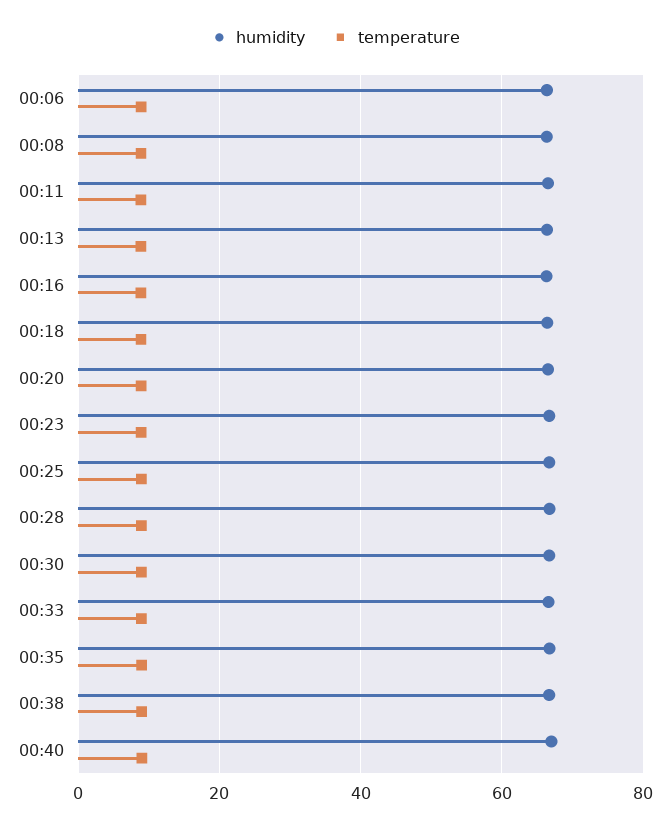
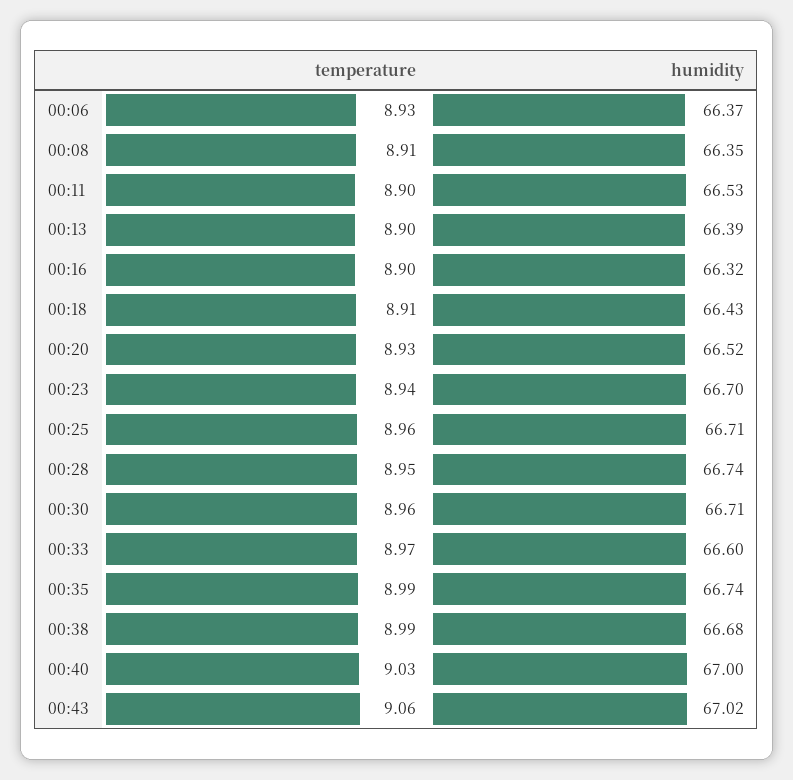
temperature, 00:43: none -> 9.06
humidity, 00:43: none -> 67.02

